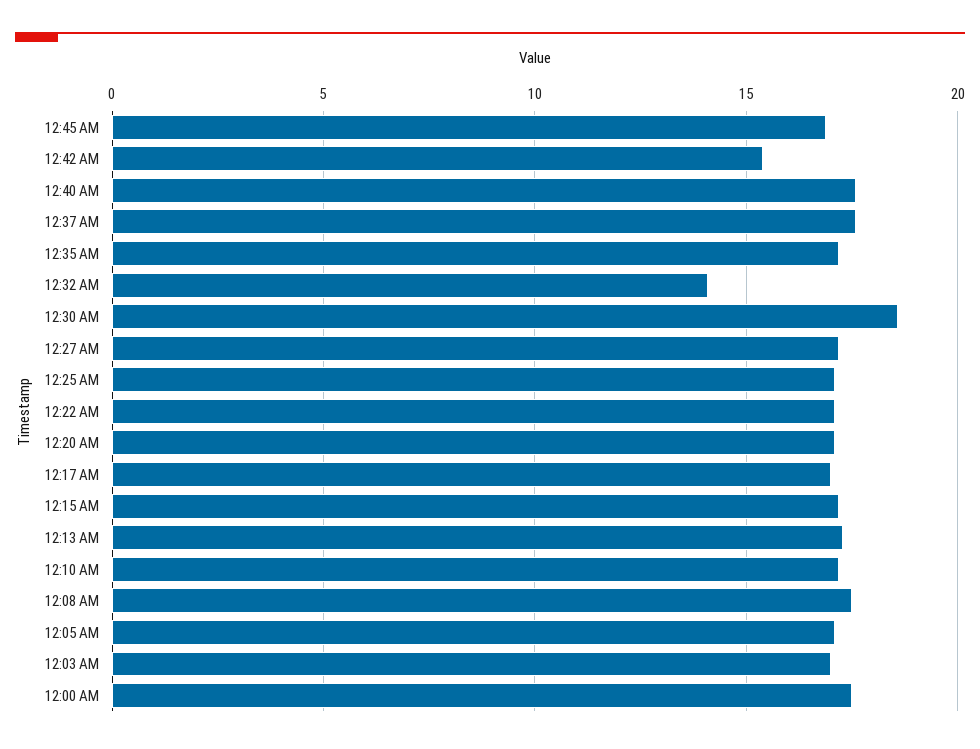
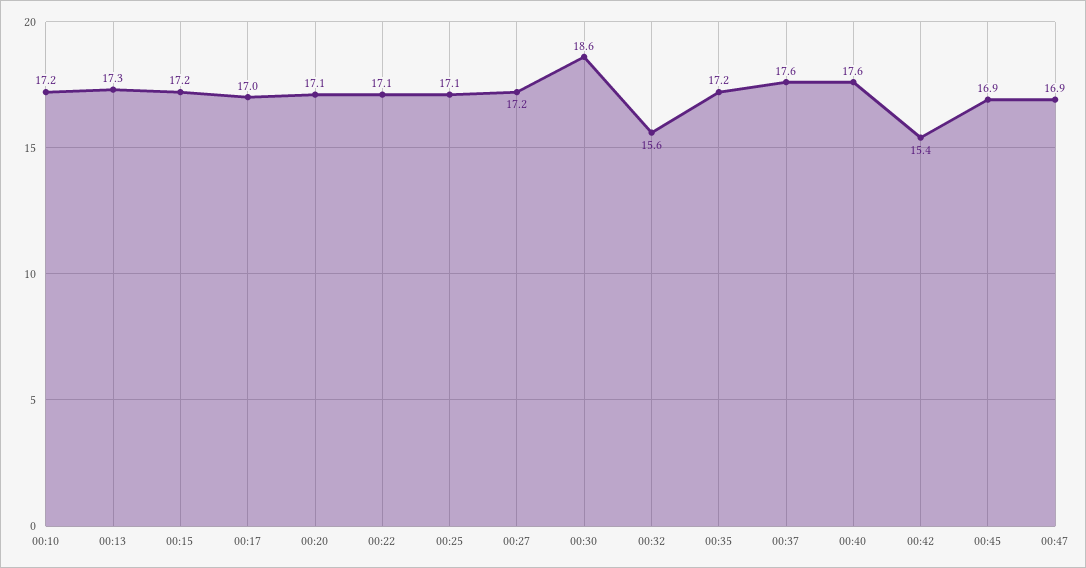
12:32 AM: 14 -> 15.6
12:08 AM: 17.5 -> none
12:05 AM: 17 -> none
12:03 AM: 17 -> none
12:00 AM: 17.5 -> none
00:47: none -> 16.9

